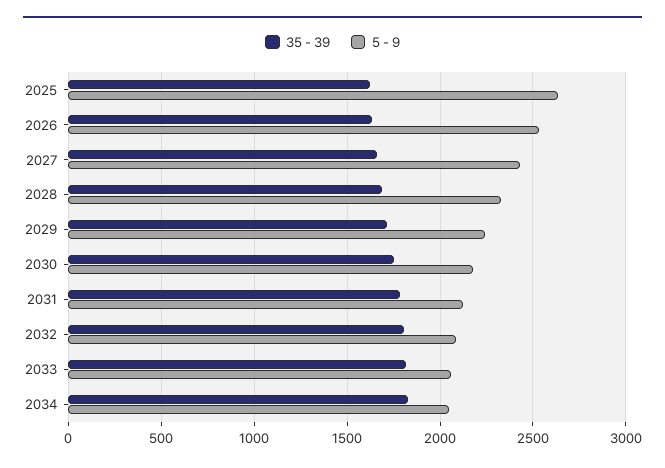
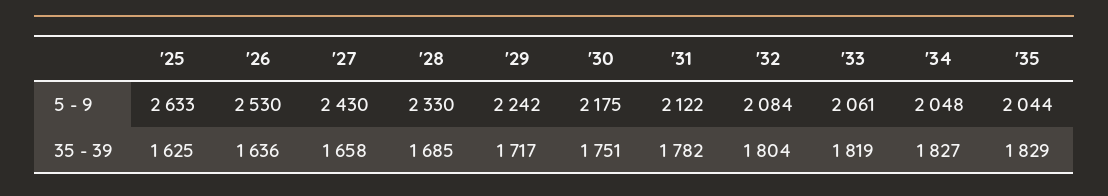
5 - 9, '35: none -> 2044
35 - 39, '35: none -> 1829

